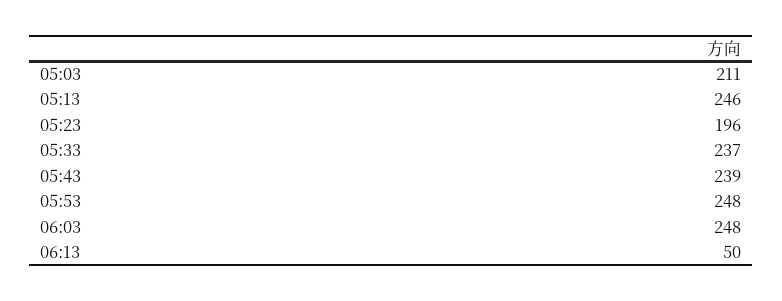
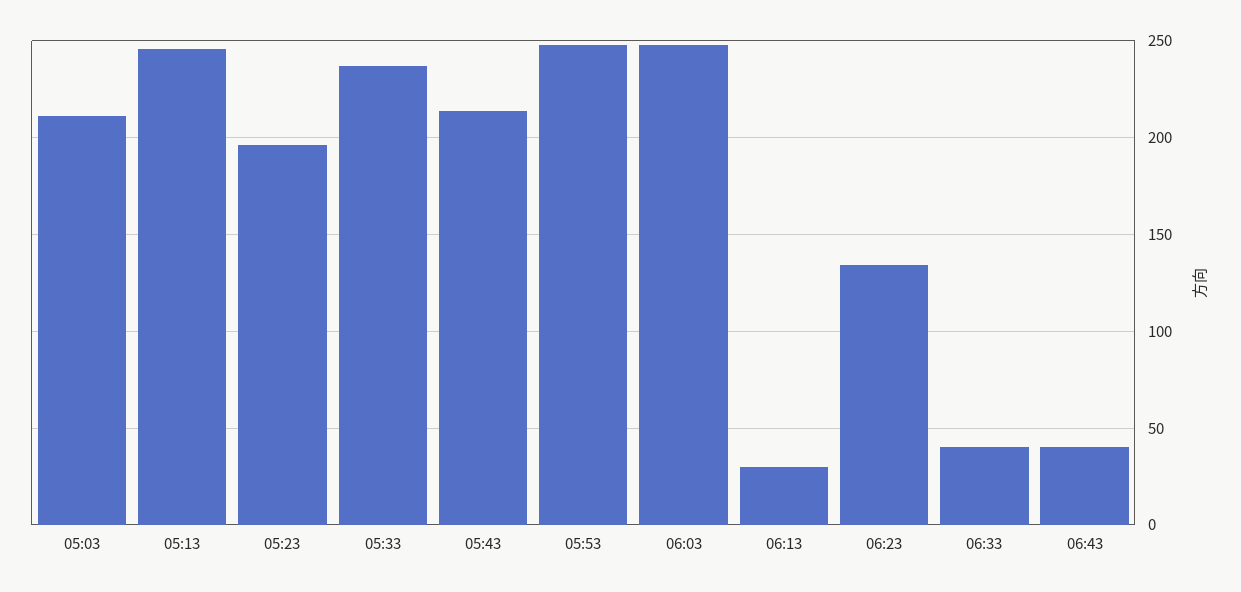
05:43: 239 -> 215
06:13: 50 -> 30
06:23: none -> 135
06:33: none -> 40
06:43: none -> 40

